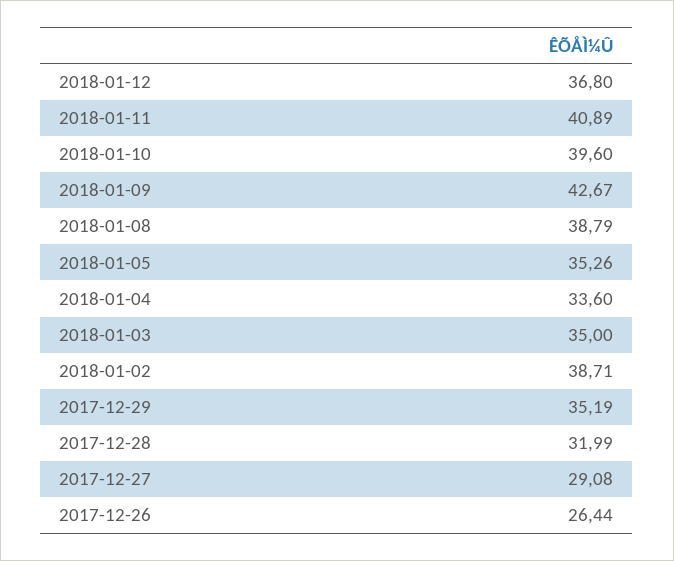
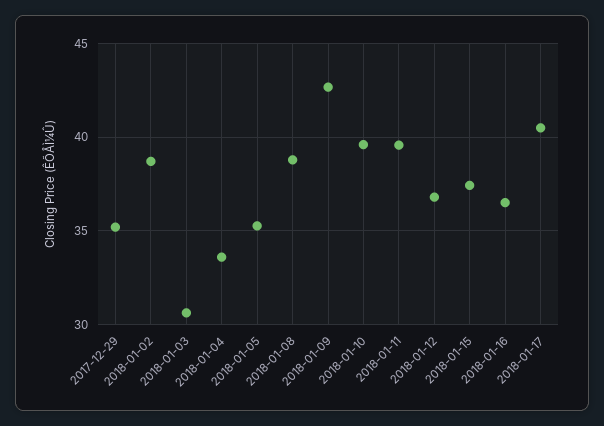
2018-01-11: 40.89 -> 39.5
2018-01-03: 35 -> 30.5
2017-12-28: 31.99 -> none
2017-12-27: 29.08 -> none
2017-12-26: 26.44 -> none
2018-01-15: none -> 37.5
2018-01-16: none -> 36.5
2018-01-17: none -> 40.5

